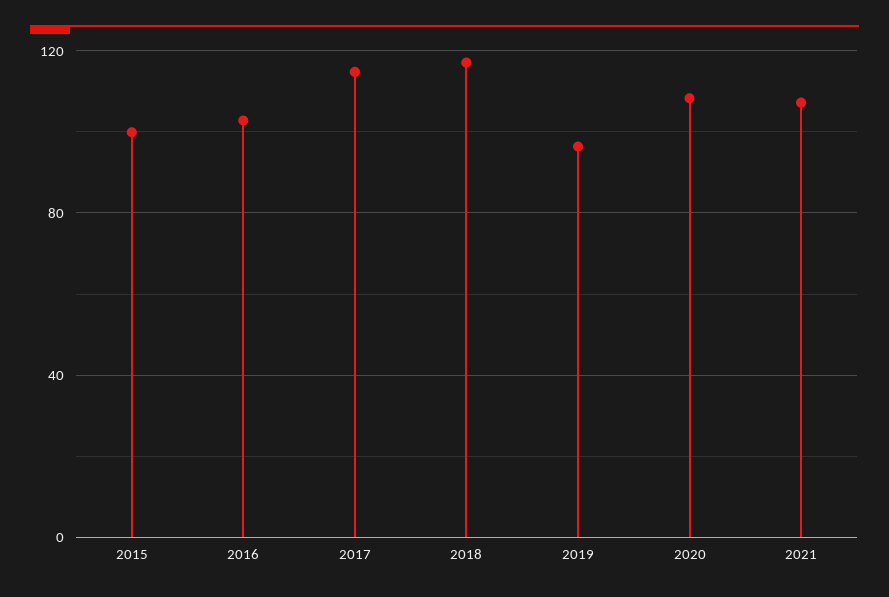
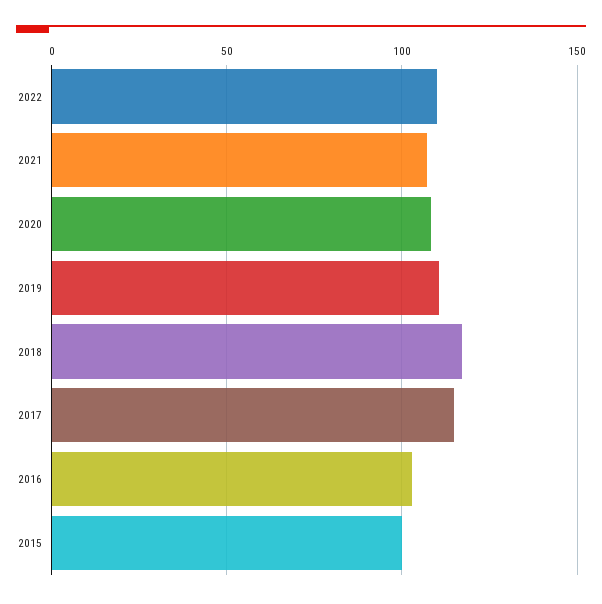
2019: 95 -> 110
2022: none -> 110

